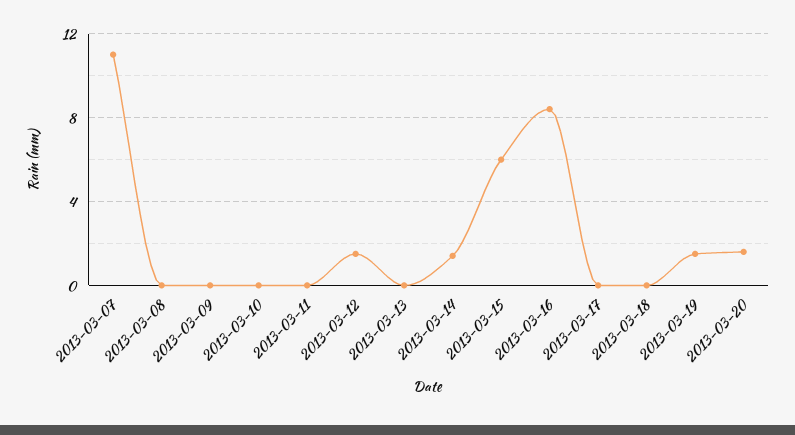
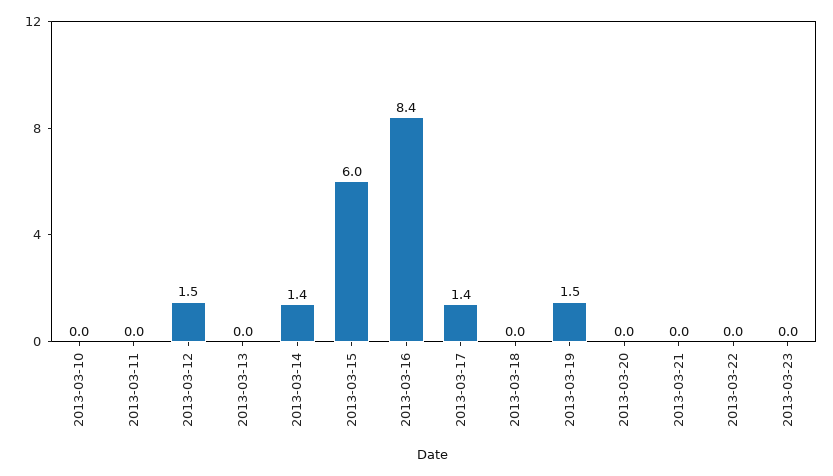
2013-03-07: 11 -> none
2013-03-08: 0 -> none
2013-03-09: 0 -> none
2013-03-17: 0 -> 1.4
2013-03-20: 1.5 -> 0
2013-03-21: none -> 0
2013-03-22: none -> 0
2013-03-23: none -> 0

